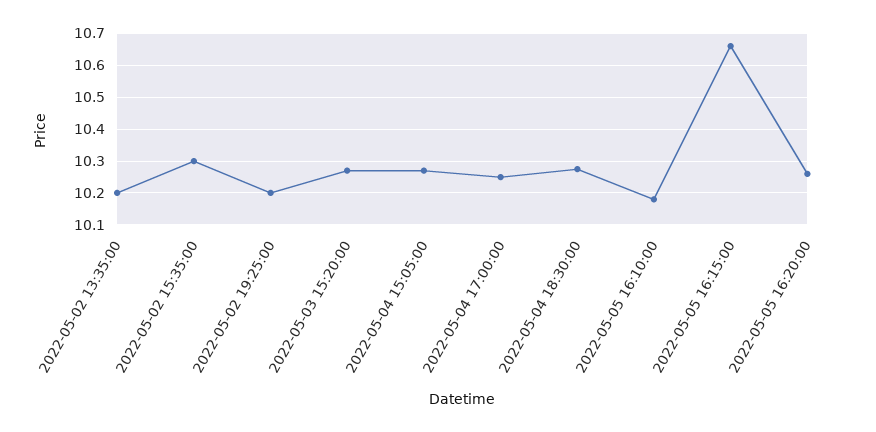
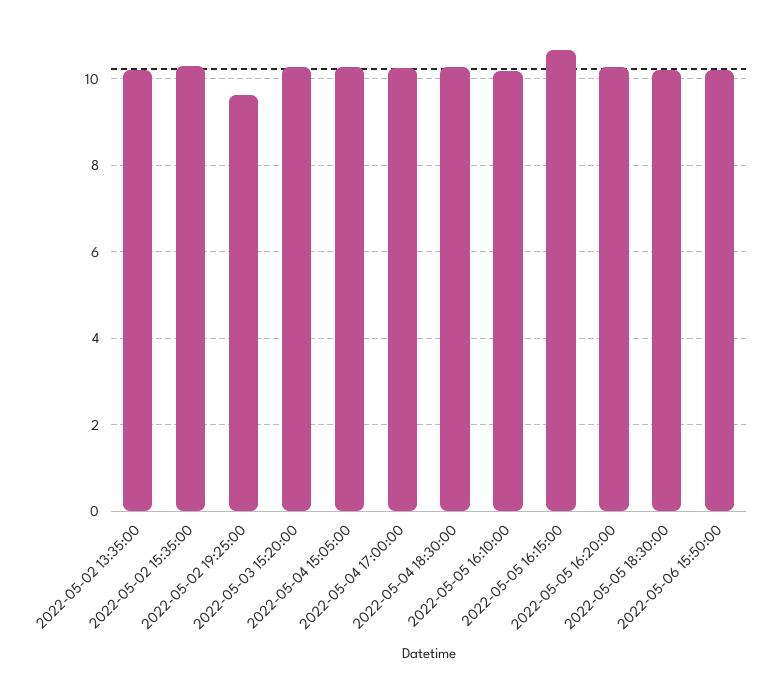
2022-05-02 19:25:00: 10.2 -> 9.6
2022-05-05 18:30:00: none -> 10.2
2022-05-06 15:50:00: none -> 10.2

